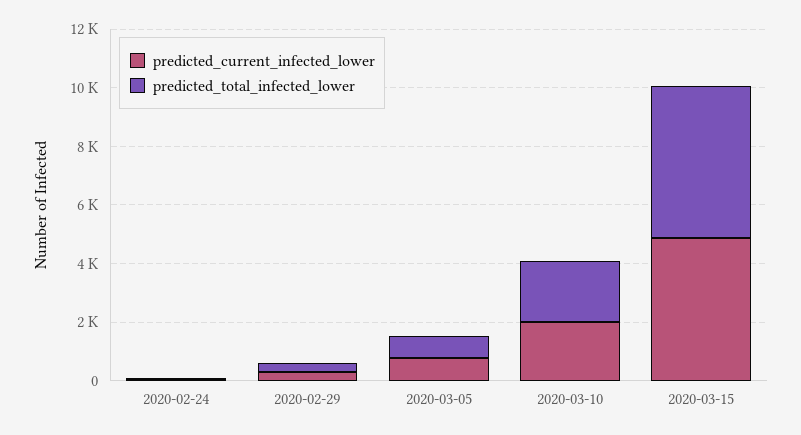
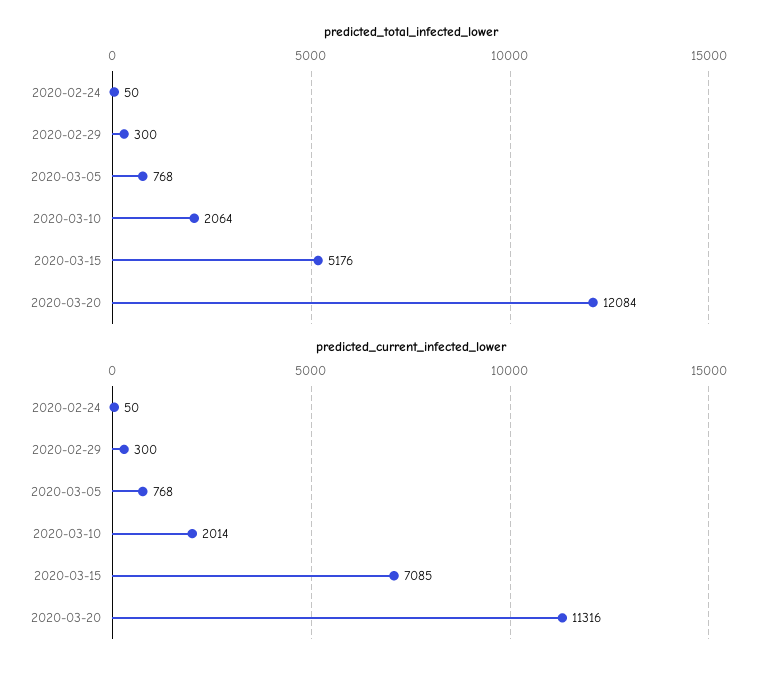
predicted_current_infected_lower, 2020-03-15: 5000 -> 7085
predicted_total_infected_lower, 2020-03-20: none -> 12084
predicted_current_infected_lower, 2020-03-20: none -> 11316

